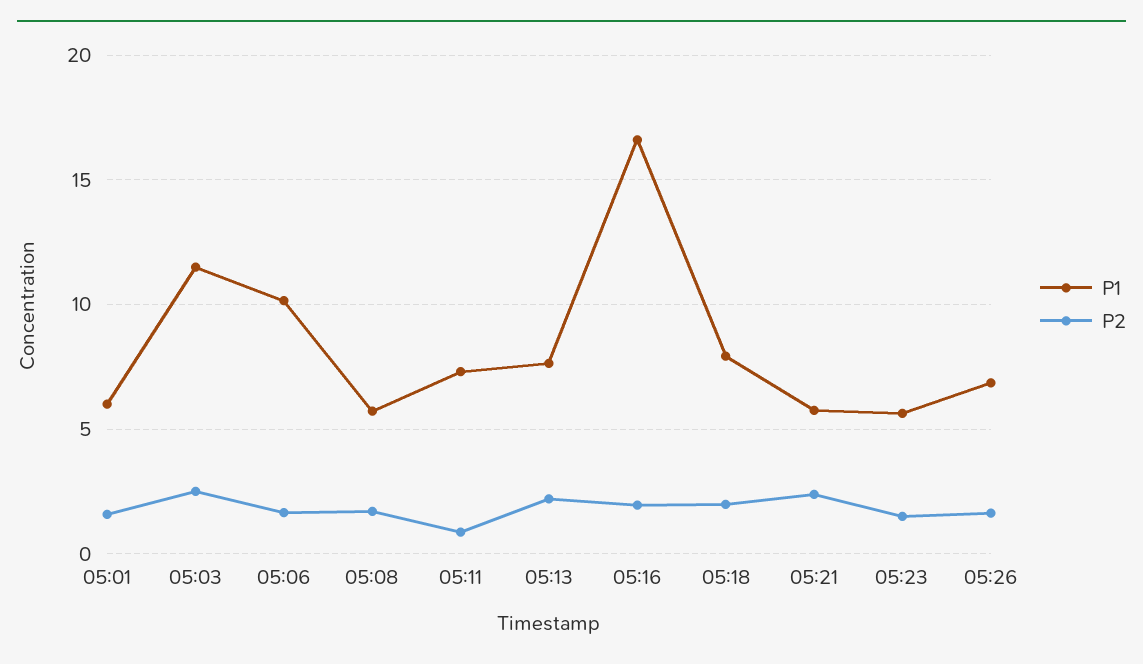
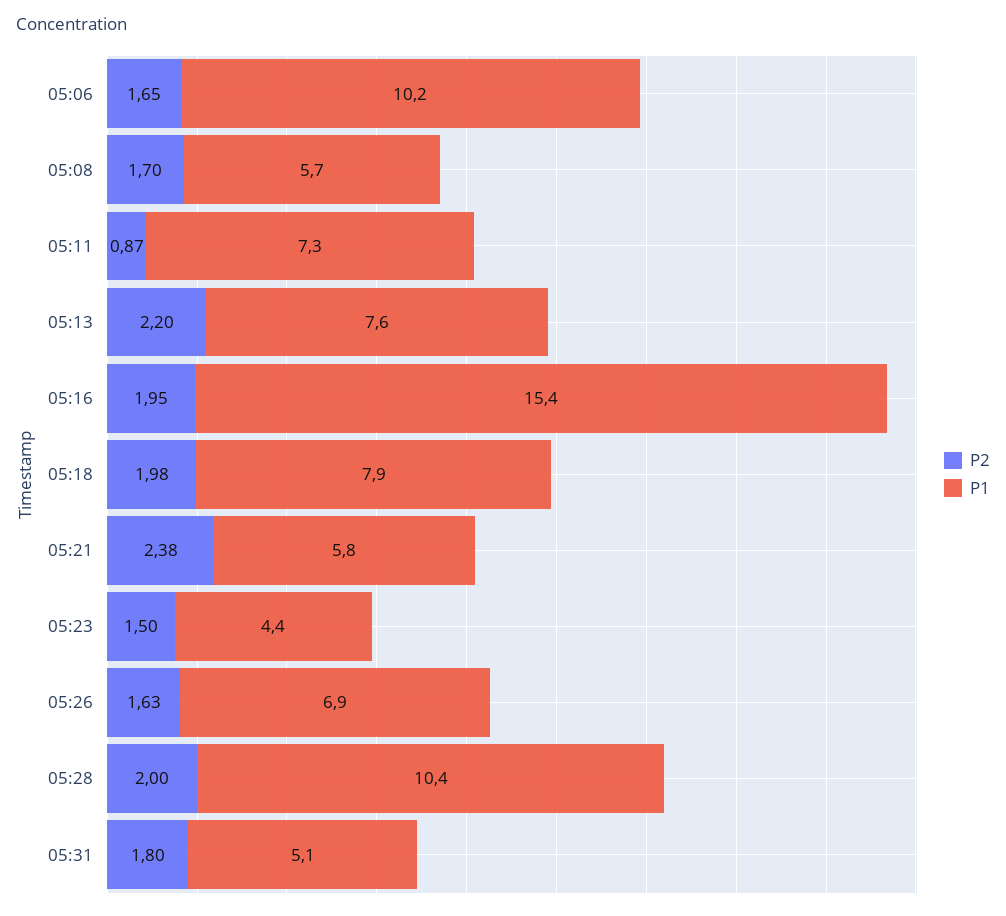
P1, 05:01: 6 -> none
P2, 05:01: 1.5 -> none
P1, 05:03: 11.5 -> none
P2, 05:03: 2.5 -> none
P1, 05:16: 16.5 -> 15.4
P1, 05:23: 5.5 -> 4.4
P2, 05:28: none -> 2
P1, 05:28: none -> 10.4
P2, 05:31: none -> 1.8
P1, 05:31: none -> 5.1

